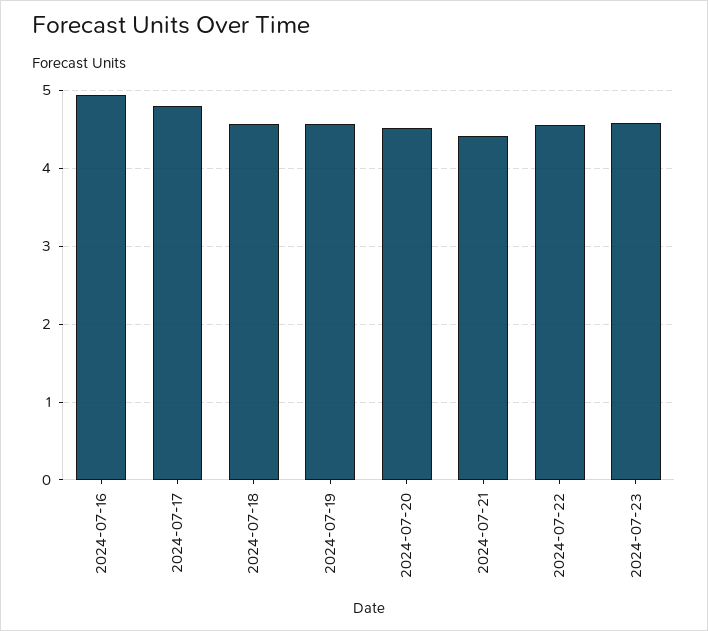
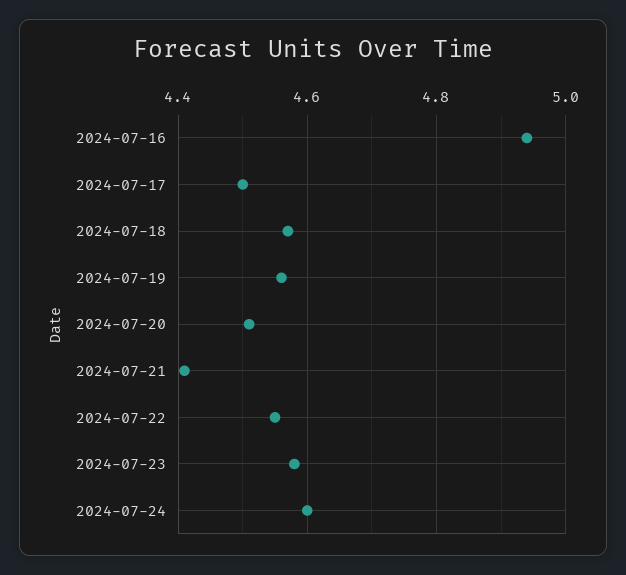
2024-07-17: 4.8 -> 4.5
2024-07-24: none -> 4.6

